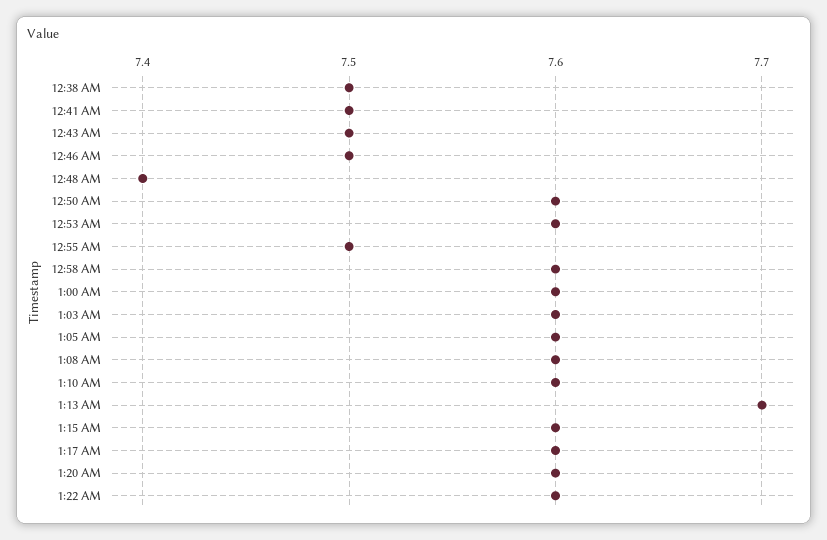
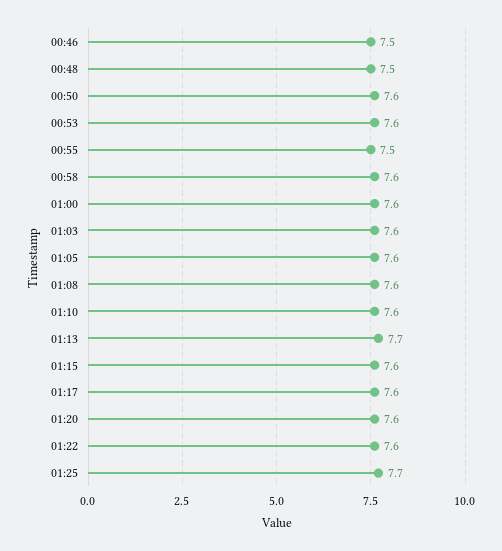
12:38 AM: 7.5 -> none
12:41 AM: 7.5 -> none
12:43 AM: 7.5 -> none
12:48 AM: 7.4 -> 7.5
01:25: none -> 7.7

